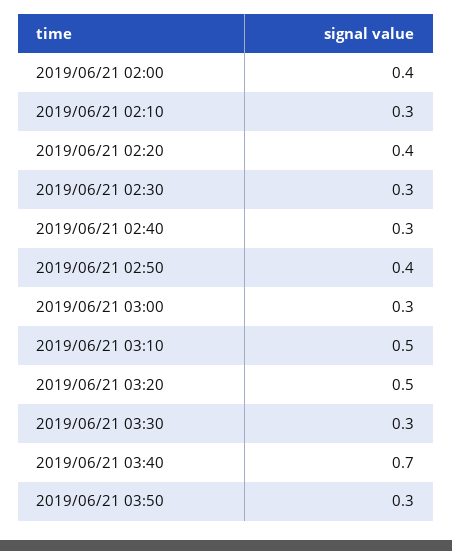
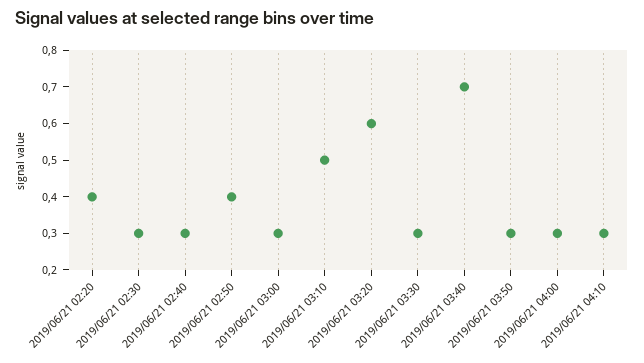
2019/06/21 02:00: 0.4 -> none
2019/06/21 02:10: 0.3 -> none
2019/06/21 03:20: 0.5 -> 0.6
2019/06/21 04:00: none -> 0.3
2019/06/21 04:10: none -> 0.3

